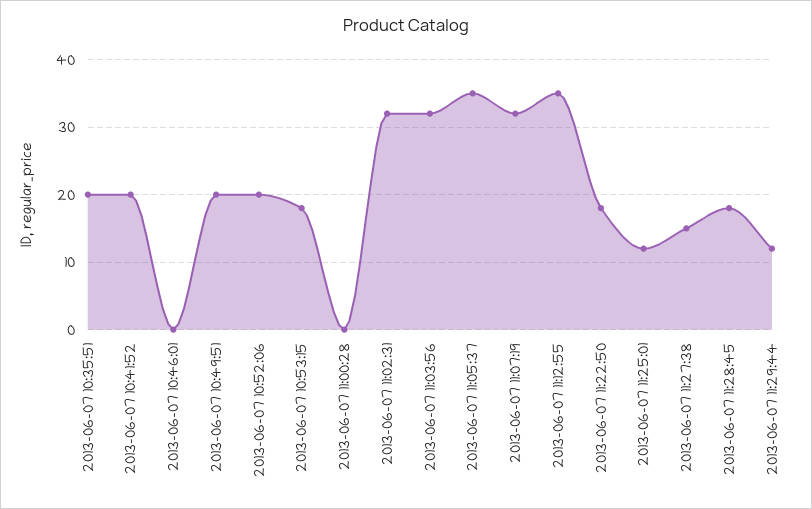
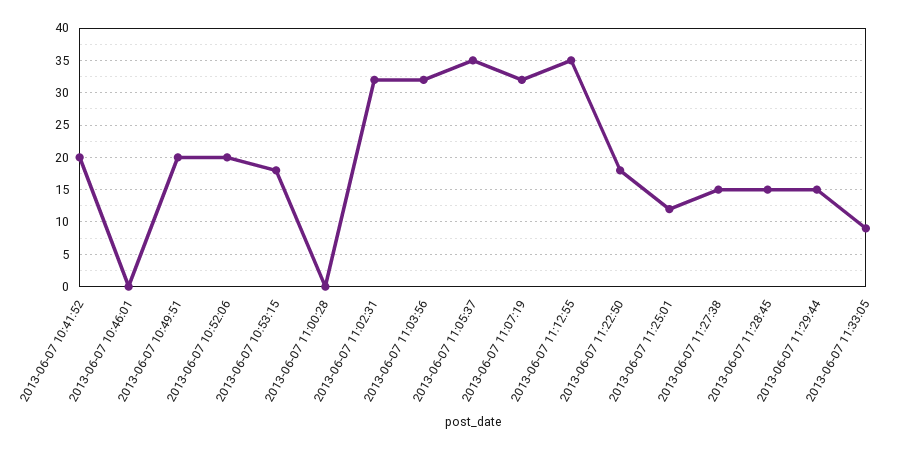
2013-06-07 10:35:51: 20 -> none
2013-06-07 11:28:45: 18 -> 15
2013-06-07 11:29:44: 12 -> 15
2013-06-07 11:33:05: none -> 9

